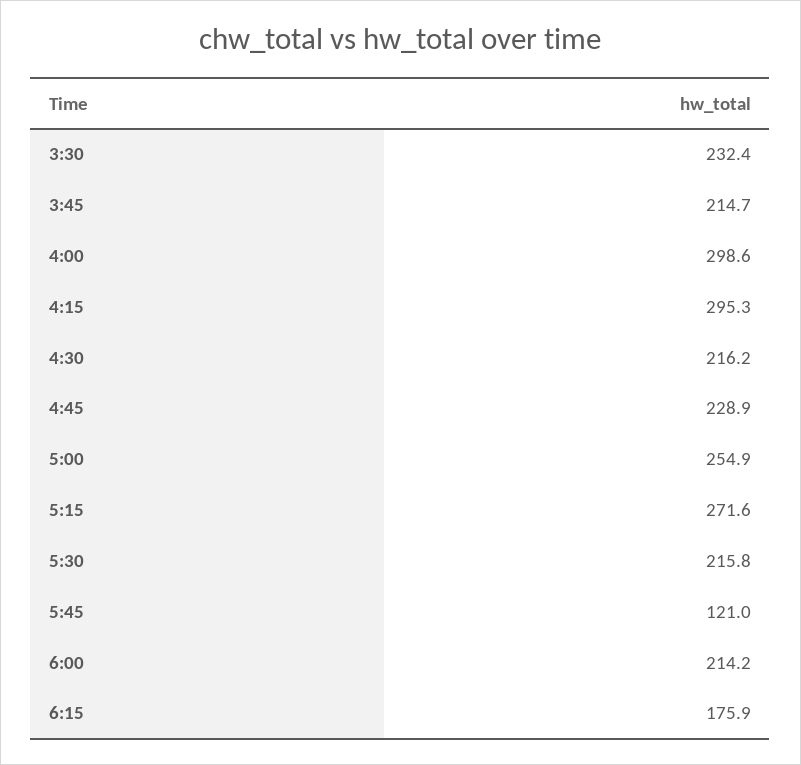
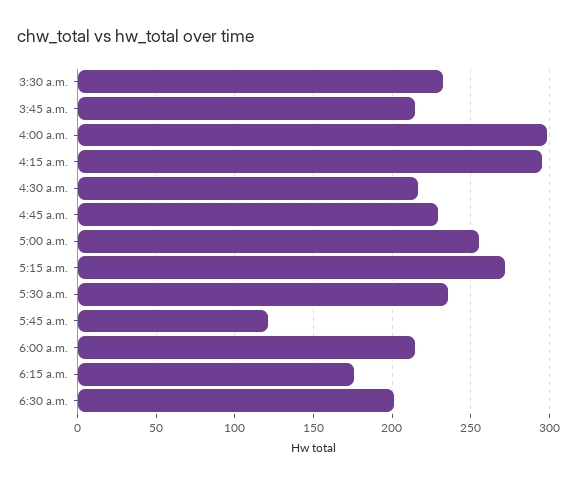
5:30: 215.8 -> 235
6:30 a.m.: none -> 200

